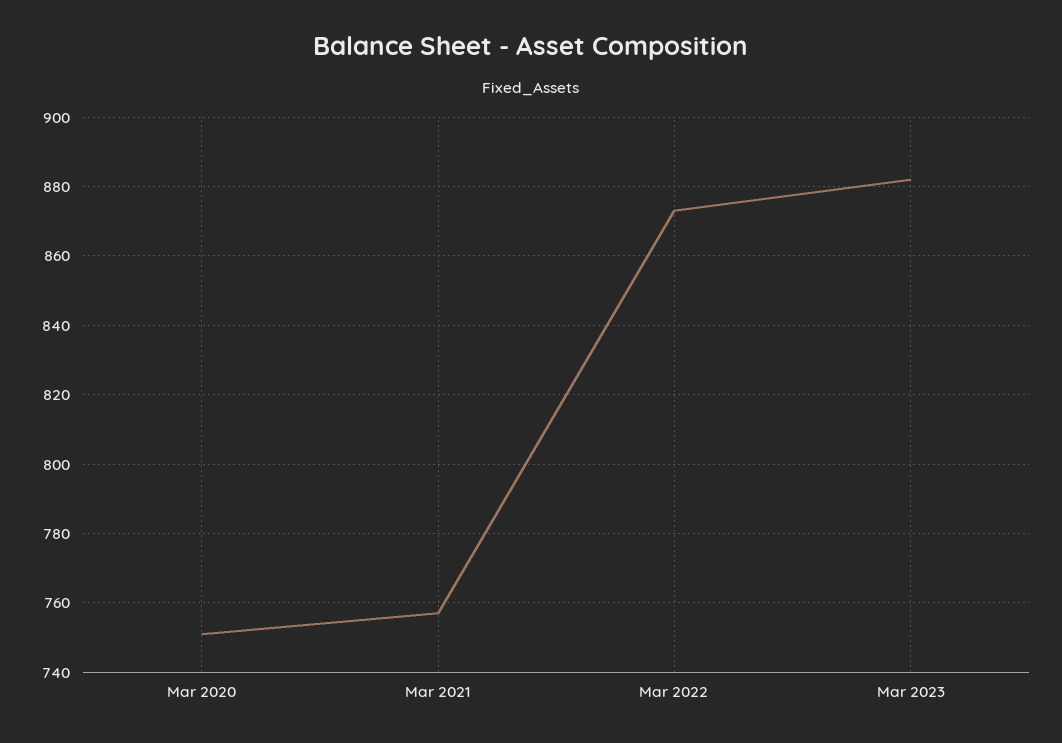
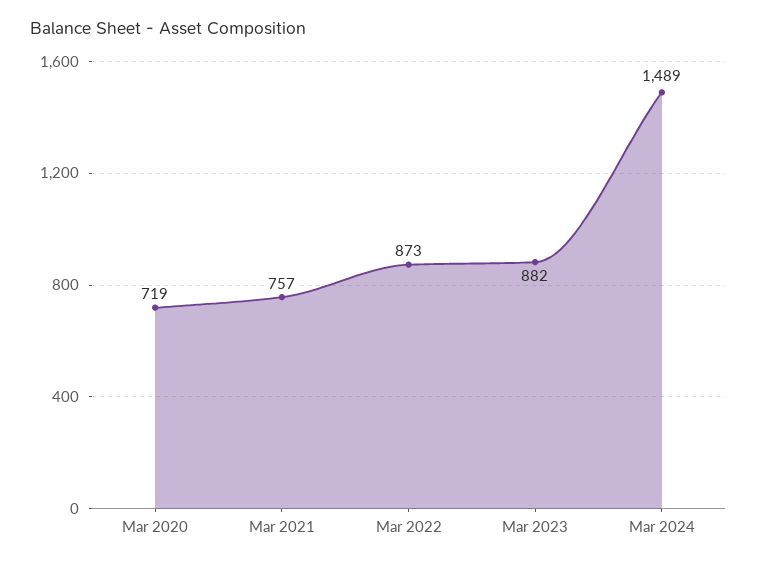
Mar 2020: 750 -> 719
Mar 2024: none -> 1489

